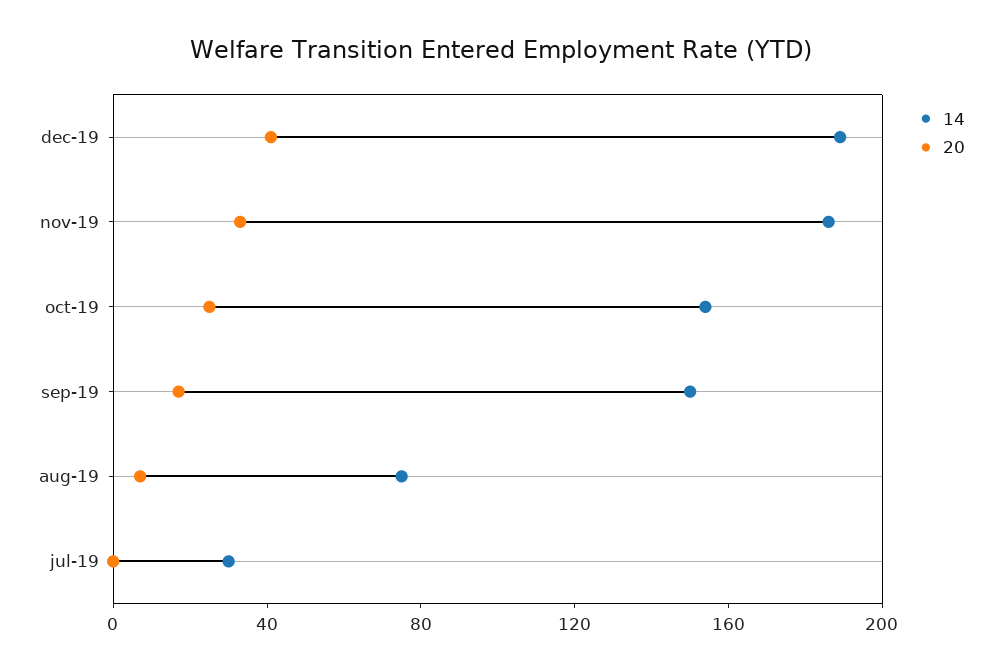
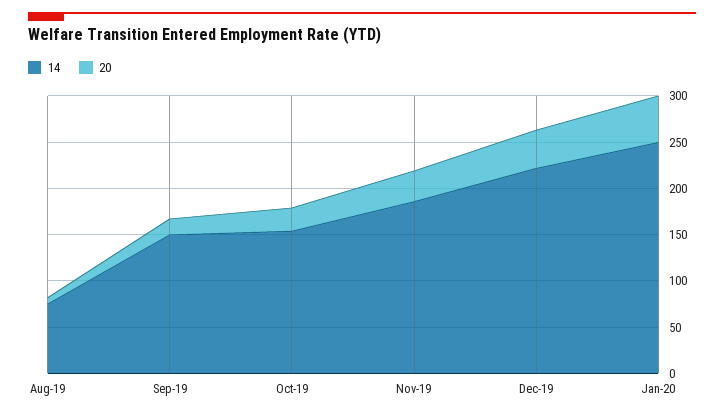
14, dec-19: 190 -> 220
14, jul-19: 30 -> none
20, jul-19: 0 -> none
14, Jan-20: none -> 250
20, Jan-20: none -> 50

